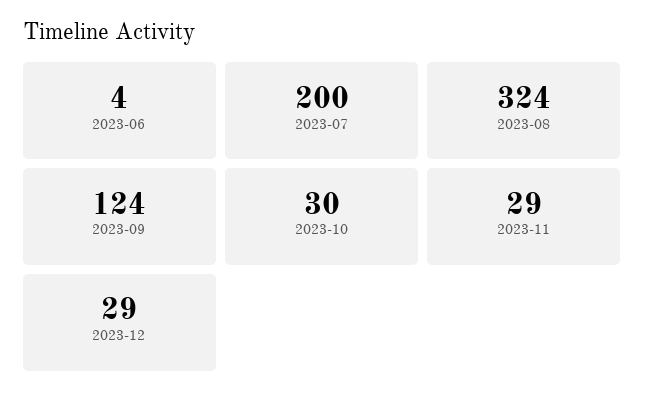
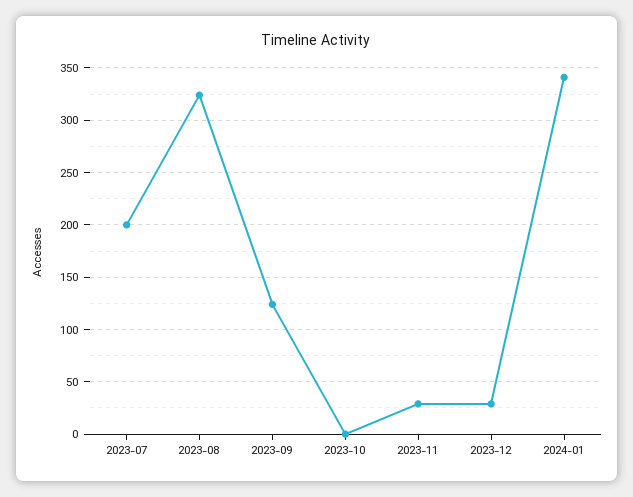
2023-06: 4 -> none
2023-10: 30 -> 0
2024-01: none -> 340

